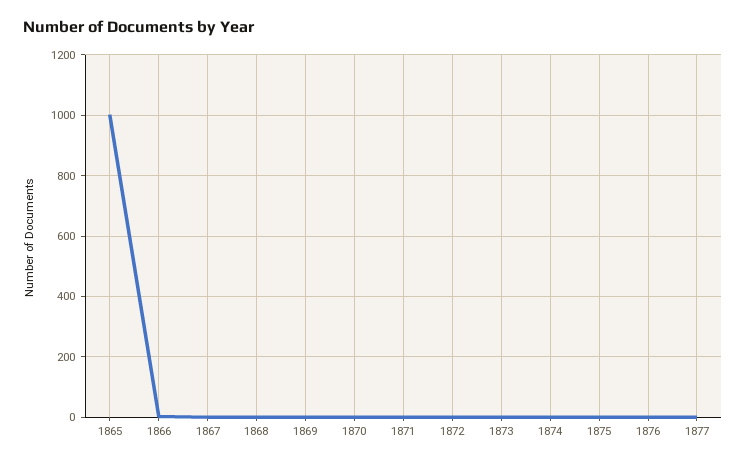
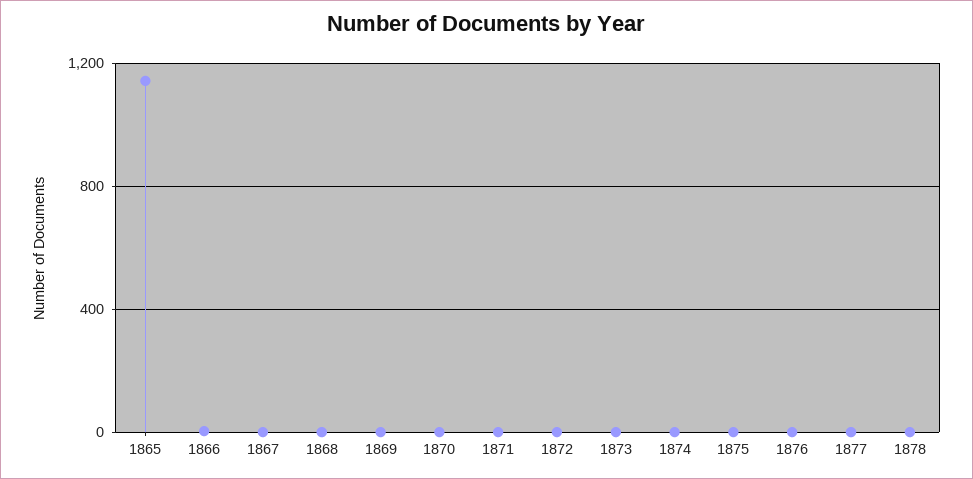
1865: 1000 -> 1150
1878: none -> 0

